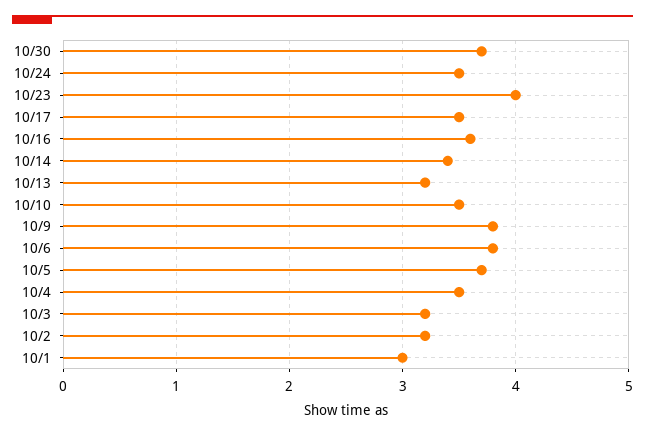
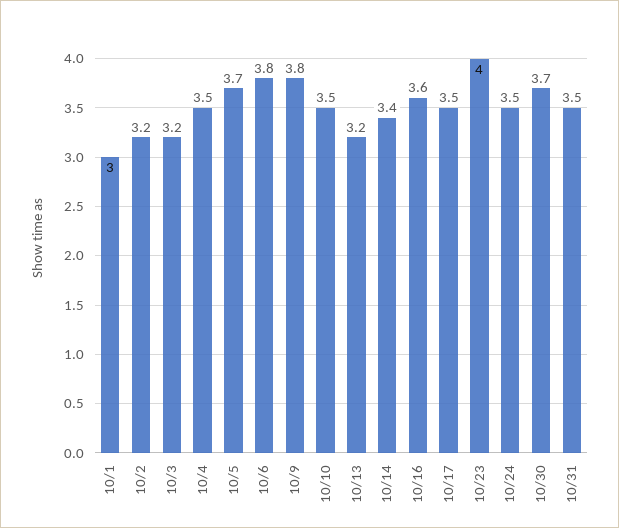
10/31: none -> 3.5

